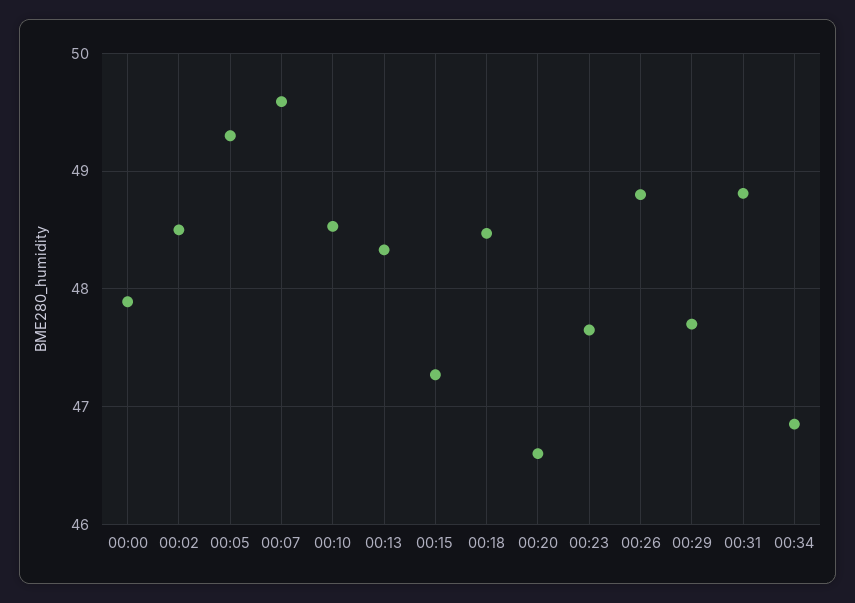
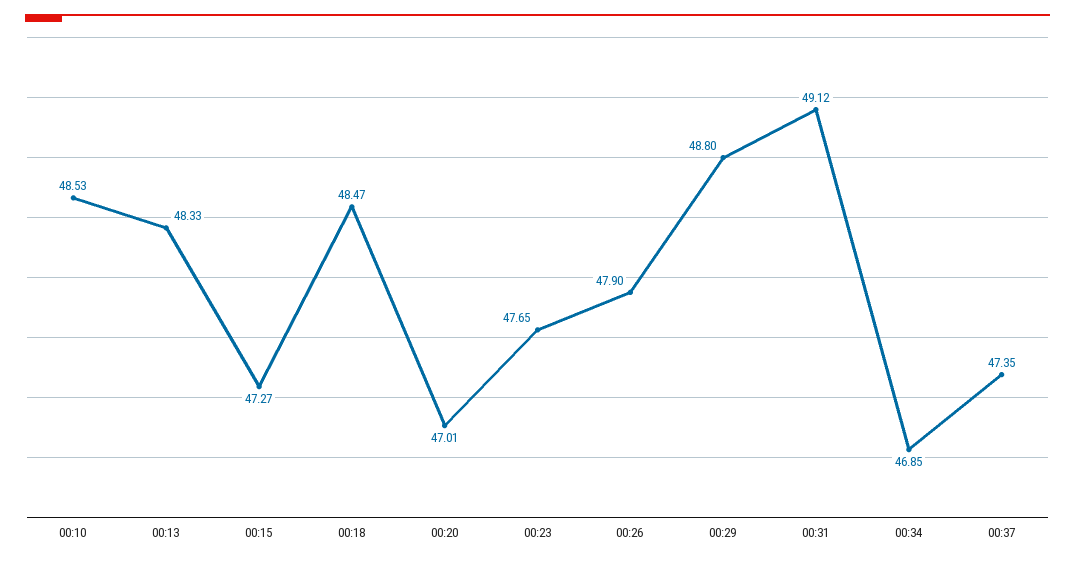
00:00: 47.9 -> none
00:02: 48.5 -> none
00:05: 49.3 -> none
00:07: 49.6 -> none
00:20: 46.6 -> 47.01
00:26: 48.8 -> 47.9
00:29: 47.7 -> 48.8
00:31: 48.8 -> 49.12
00:37: none -> 47.35

